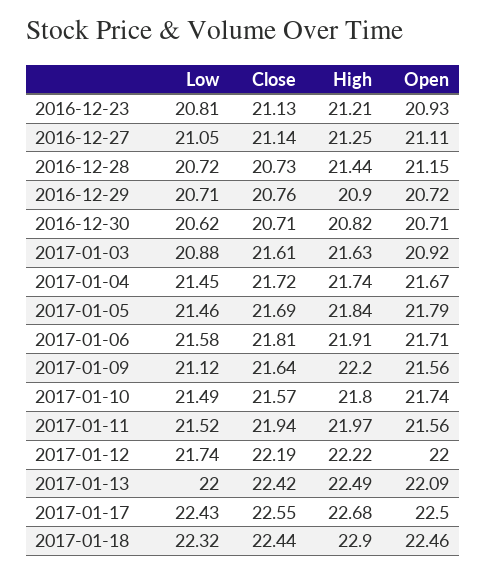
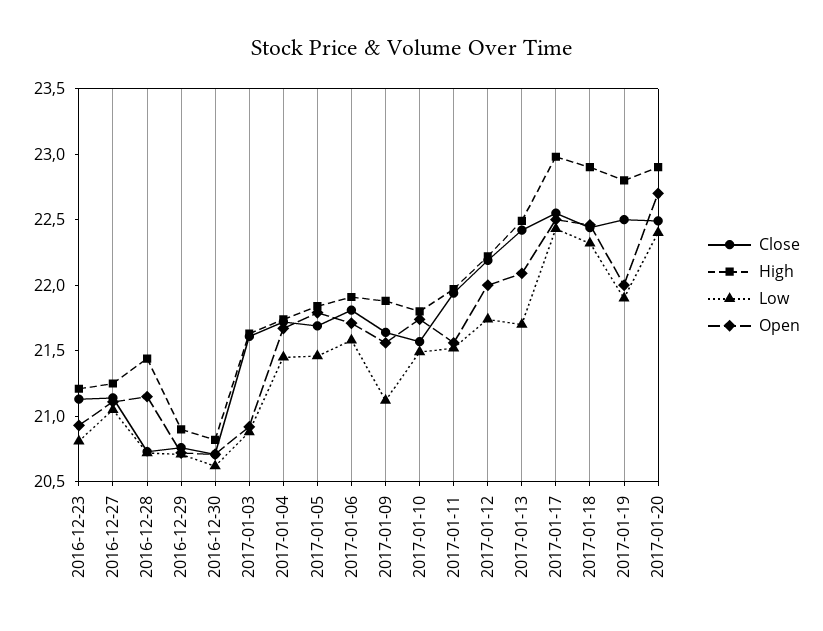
High, 2017-01-09: 22.2 -> 21.9
Low, 2017-01-13: 22 -> 21.7
High, 2017-01-17: 22.68 -> 23
Close, 2017-01-19: none -> 22.5
High, 2017-01-19: none -> 22.8
Low, 2017-01-19: none -> 21.9
Open, 2017-01-19: none -> 22
Close, 2017-01-20: none -> 22.5
High, 2017-01-20: none -> 22.9
Low, 2017-01-20: none -> 22.4
Open, 2017-01-20: none -> 22.7

